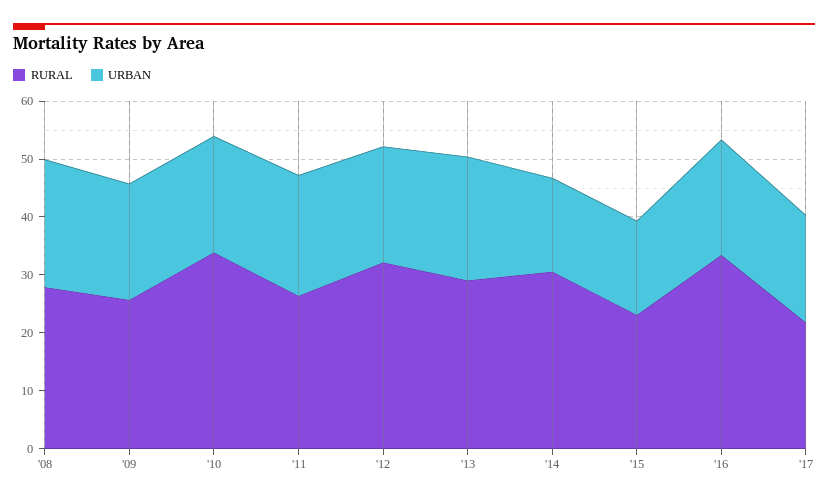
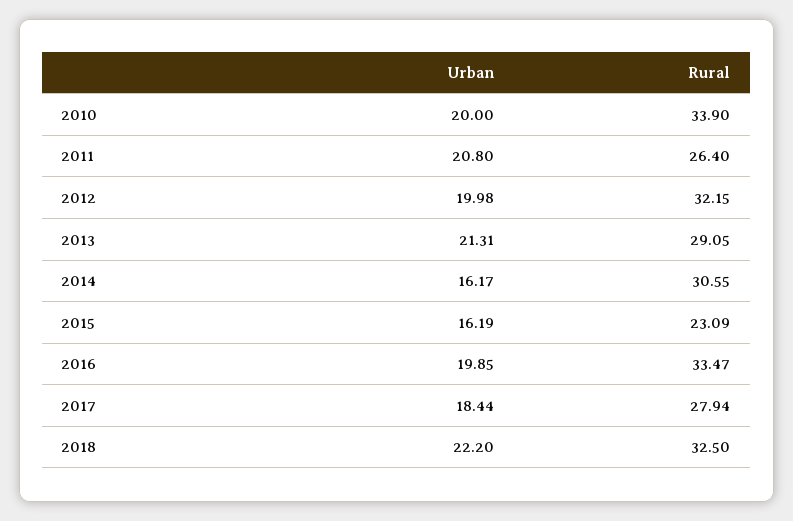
RURAL, '08: 28 -> none
URBAN, '08: 22 -> none
RURAL, '09: 26 -> none
URBAN, '09: 20 -> none
RURAL, '17: 22 -> 27.94
URBAN, 2018: none -> 22.2
RURAL, 2018: none -> 32.5

